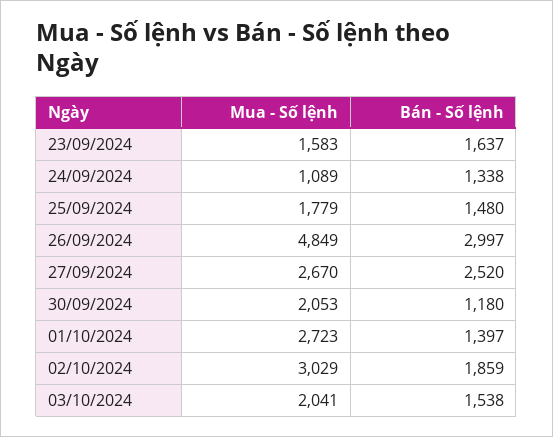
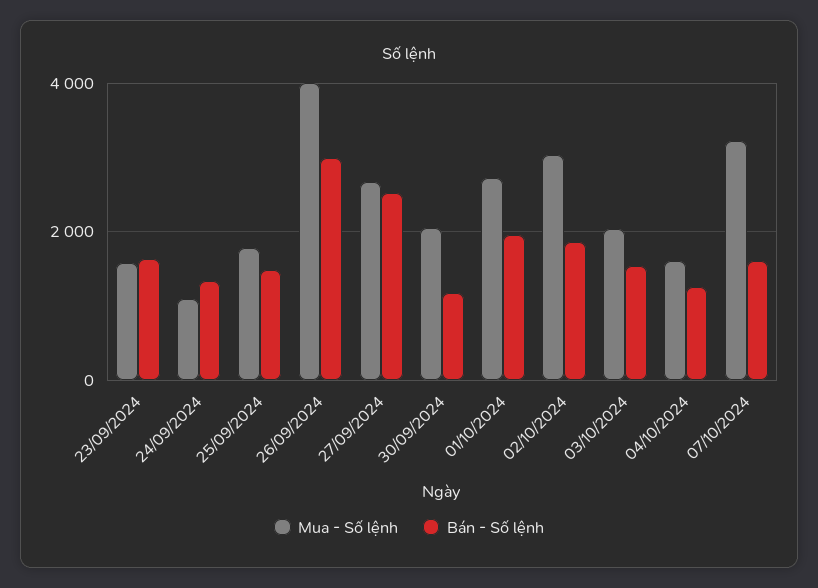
Mua - Số lệnh, 26/09/2024: 4849 -> 4000
Bán - Số lệnh, 01/10/2024: 1397 -> 2000
Mua - Số lệnh, 04/10/2024: none -> 1600
Bán - Số lệnh, 04/10/2024: none -> 1200
Mua - Số lệnh, 07/10/2024: none -> 3200
Bán - Số lệnh, 07/10/2024: none -> 1600

